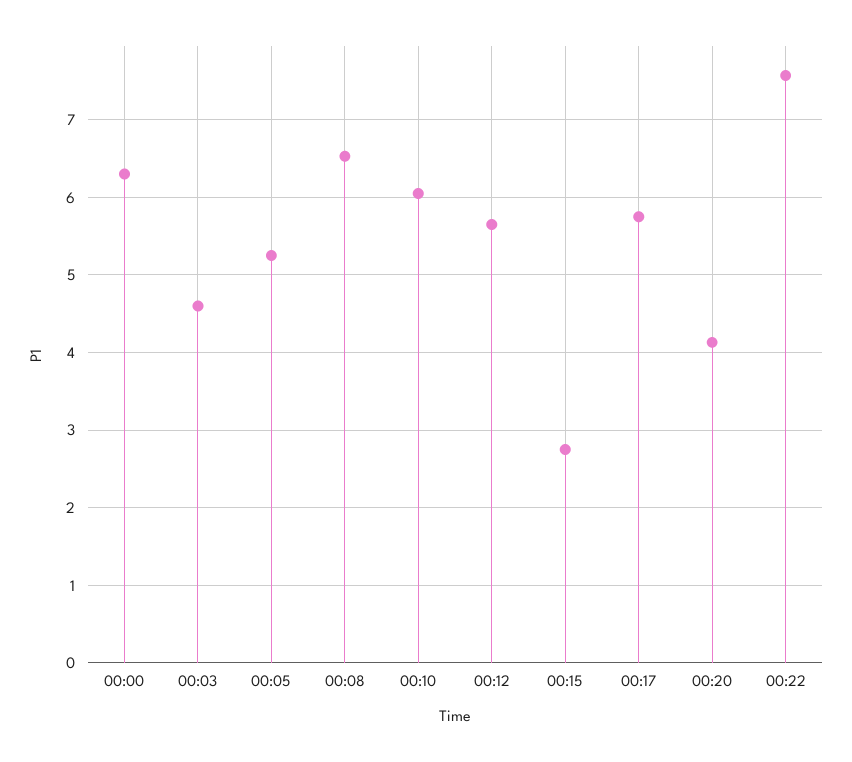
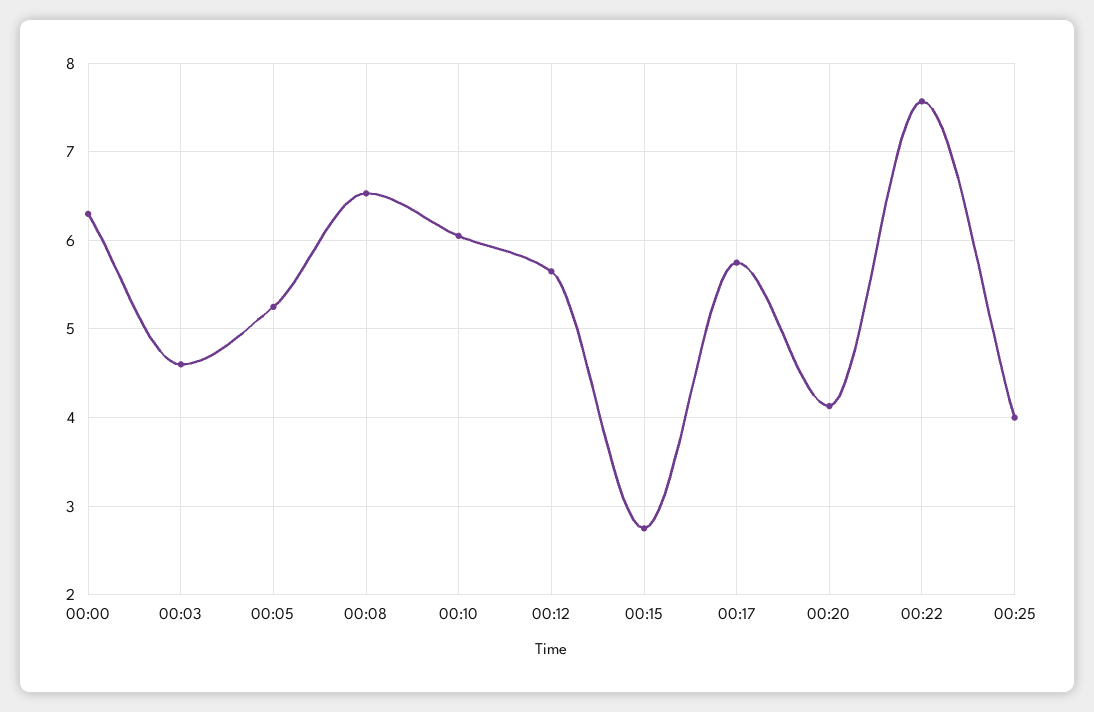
00:25: none -> 4

